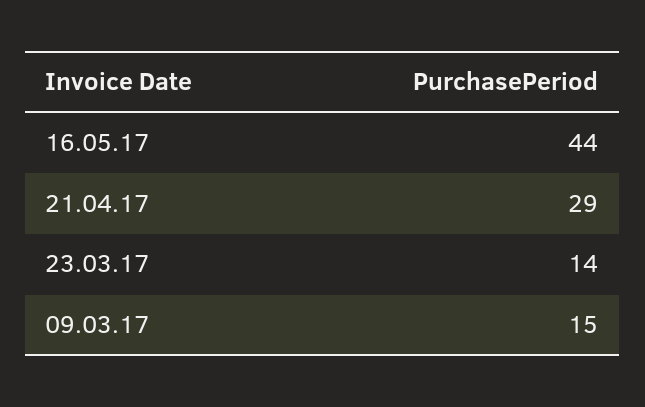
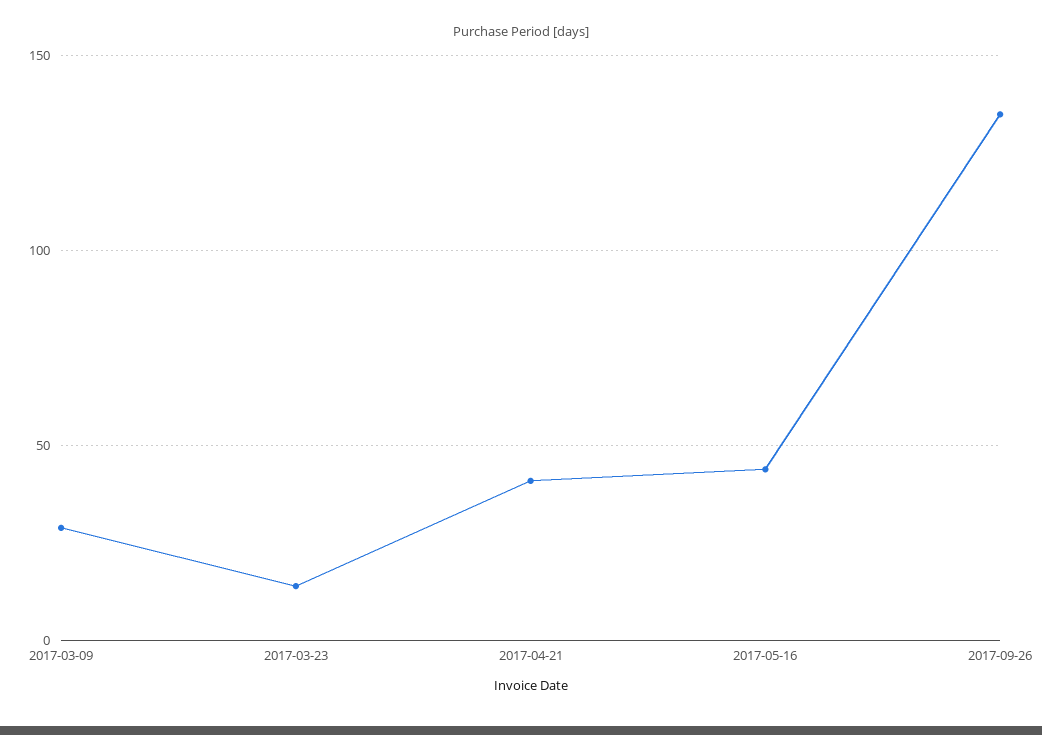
21.04.17: 29 -> 40
09.03.17: 15 -> 30
2017-09-26: none -> 135

